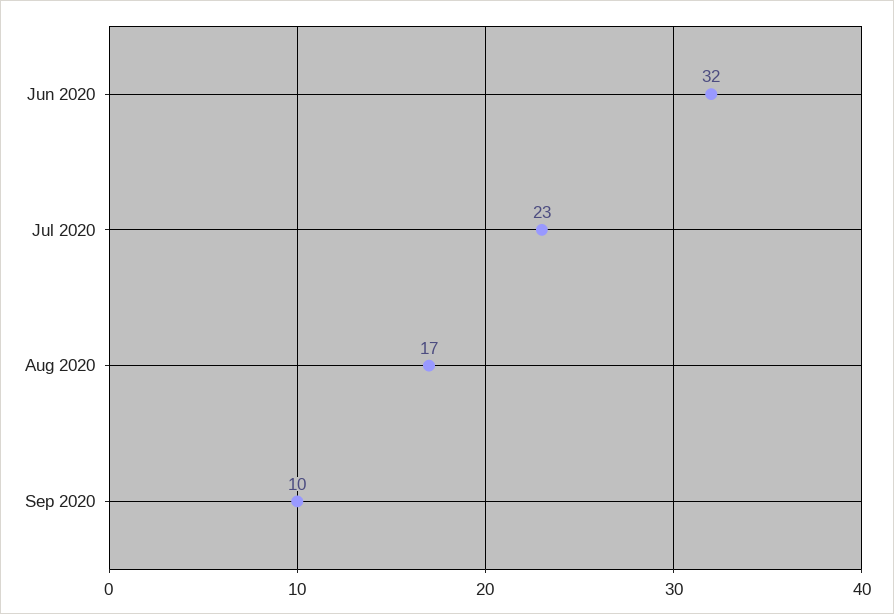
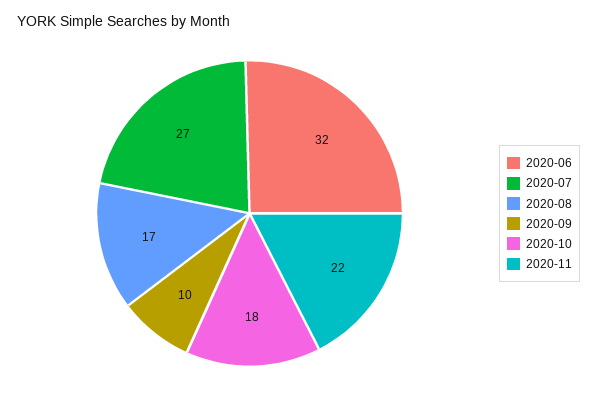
Jul 2020: 23 -> 27
2020-10: none -> 18
2020-11: none -> 22

